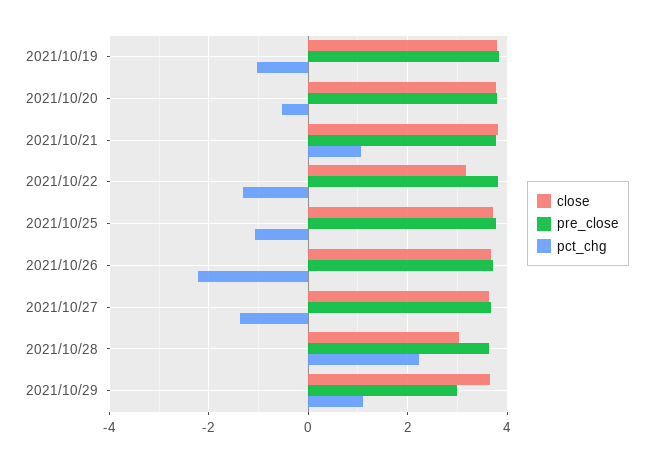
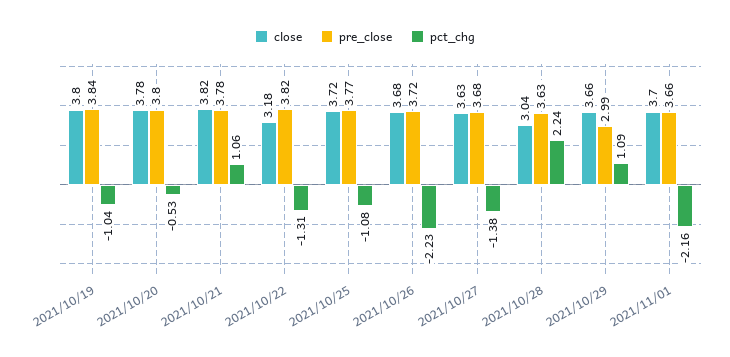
close, 2021/11/01: none -> 3.7
pre_close, 2021/11/01: none -> 3.66
pct_chg, 2021/11/01: none -> -2.16

